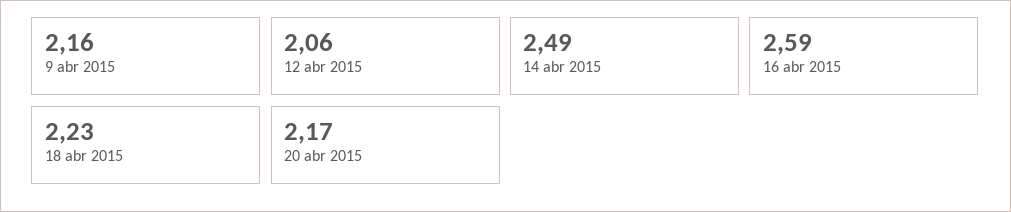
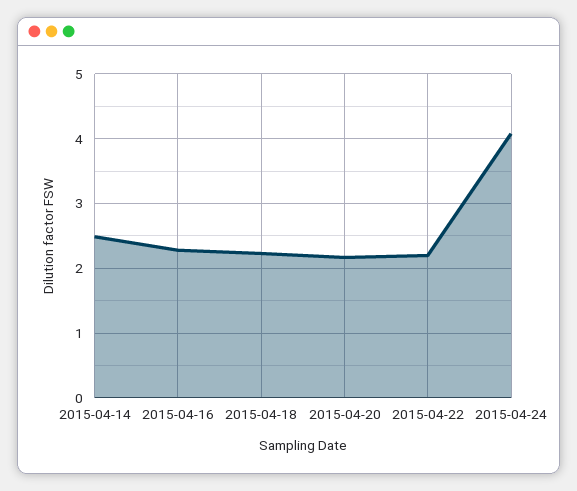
9 abr 2015: 2.16 -> none
12 abr 2015: 2.06 -> none
16 abr 2015: 2.59 -> 2.3
2015-04-22: none -> 2.2
2015-04-24: none -> 4.1

